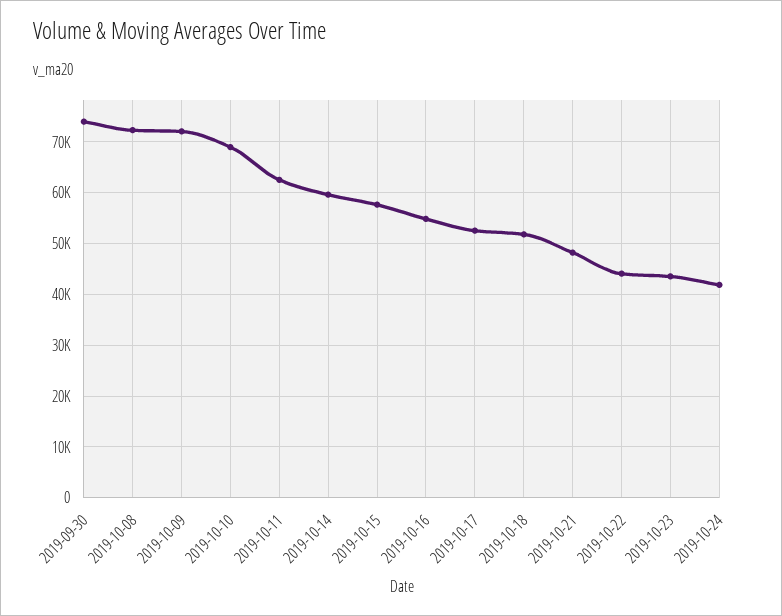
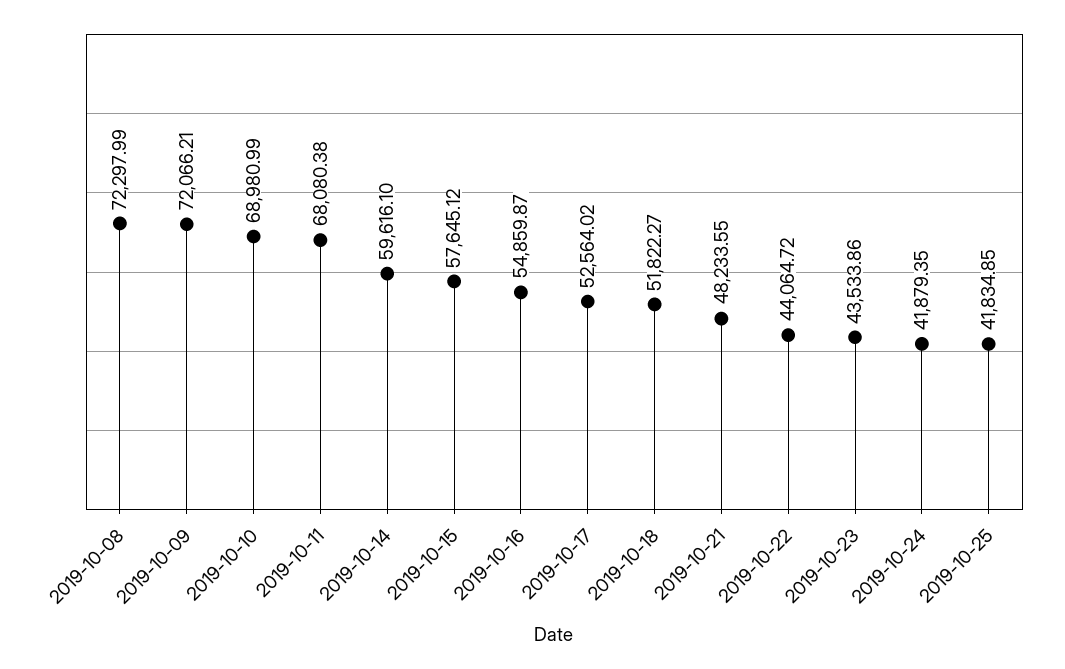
2019-09-30: 74000 -> none
2019-10-11: 62000 -> 68080.38
2019-10-25: none -> 41834.85

